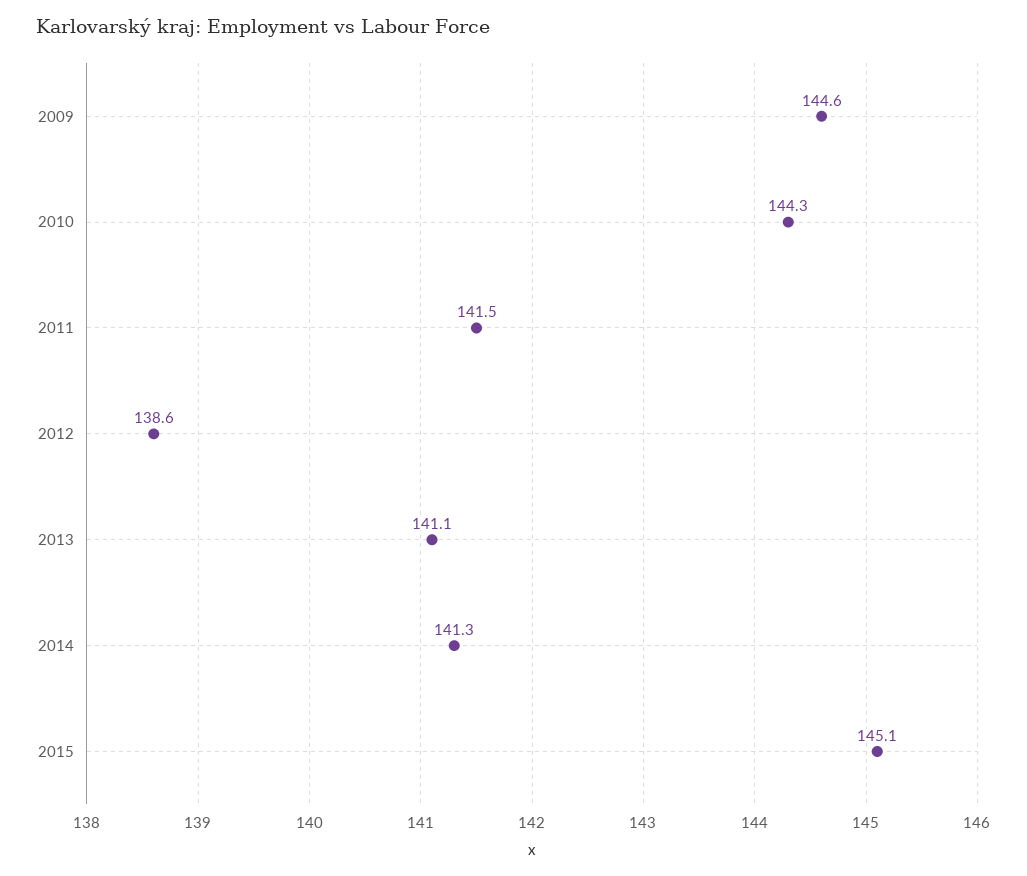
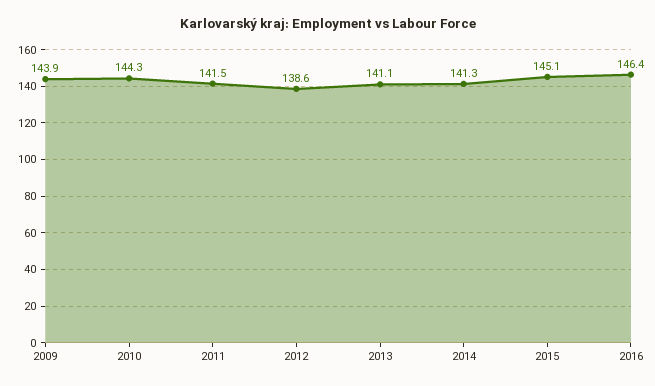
2009: 144.6 -> 143.9
2016: none -> 146.4

